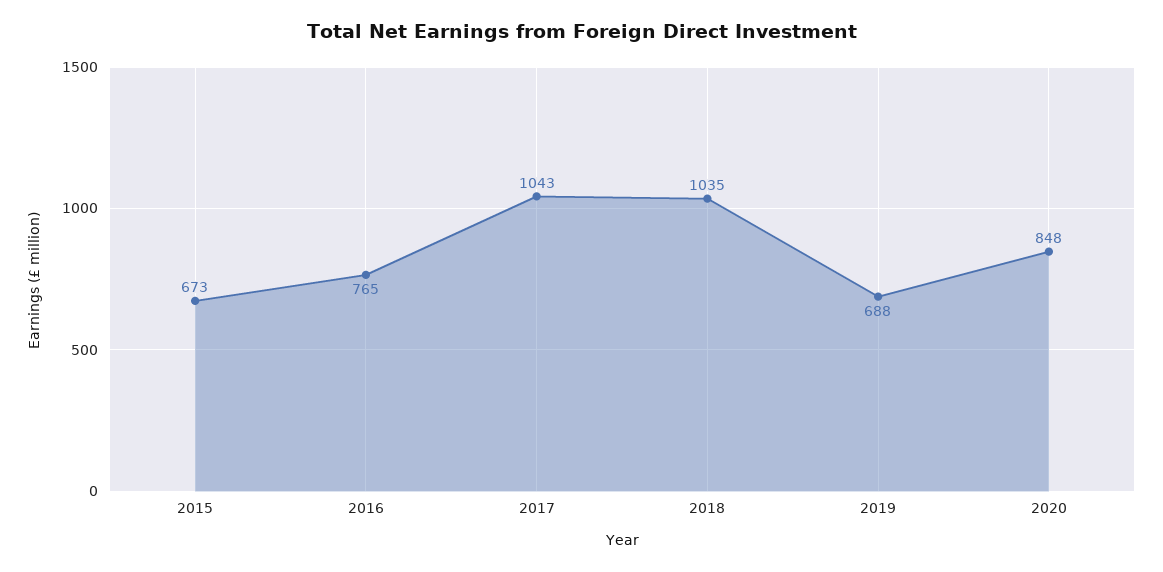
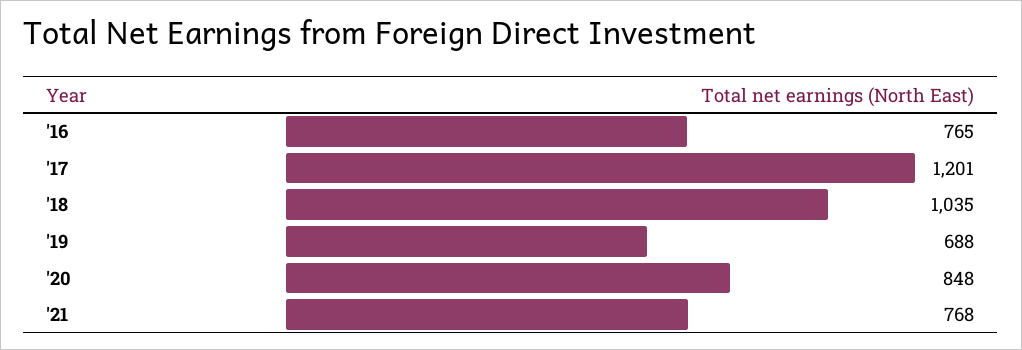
2015: 673 -> none
2017: 1043 -> 1201
'21: none -> 768

